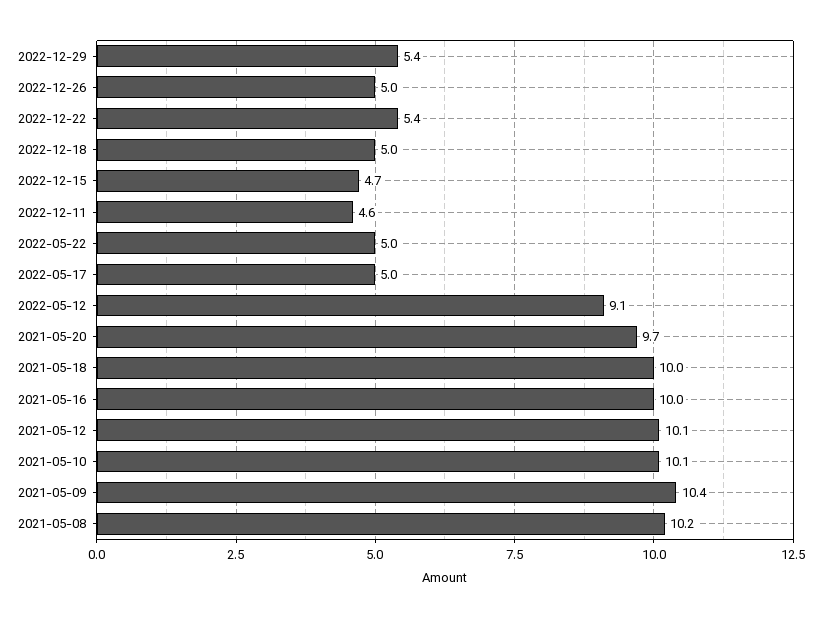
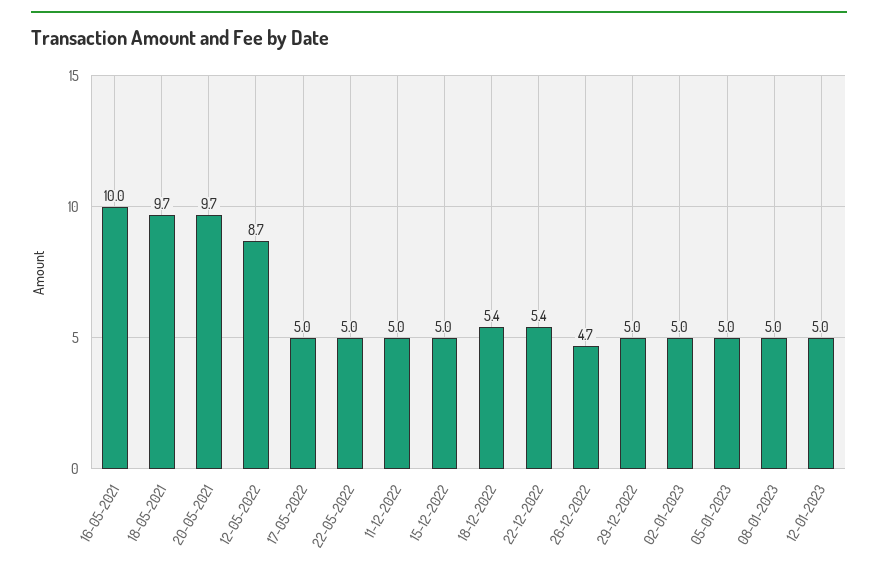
2022-12-29: 5.4 -> 5
2022-12-26: 5 -> 4.7
2022-12-18: 5 -> 5.4
2022-12-15: 4.7 -> 5
2022-12-11: 4.6 -> 5
2022-05-12: 9.1 -> 8.7
2021-05-18: 10 -> 9.7
2021-05-12: 10.1 -> none
2021-05-10: 10.1 -> none
2021-05-09: 10.4 -> none
2021-05-08: 10.2 -> none
02-01-2023: none -> 5
05-01-2023: none -> 5
08-01-2023: none -> 5
12-01-2023: none -> 5

